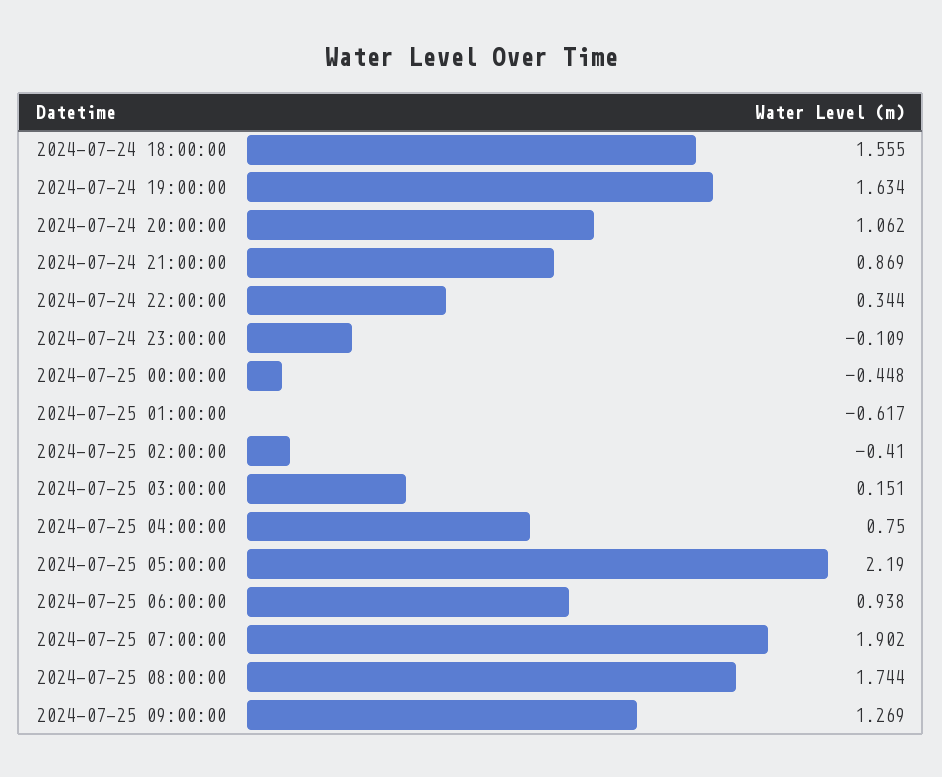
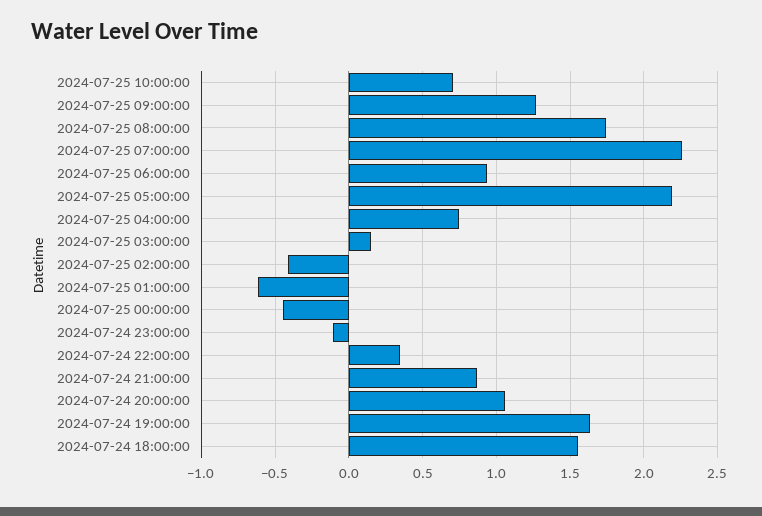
2024-07-25 07:00:00: 1.902 -> 2.25
2024-07-25 10:00:00: none -> 0.7

